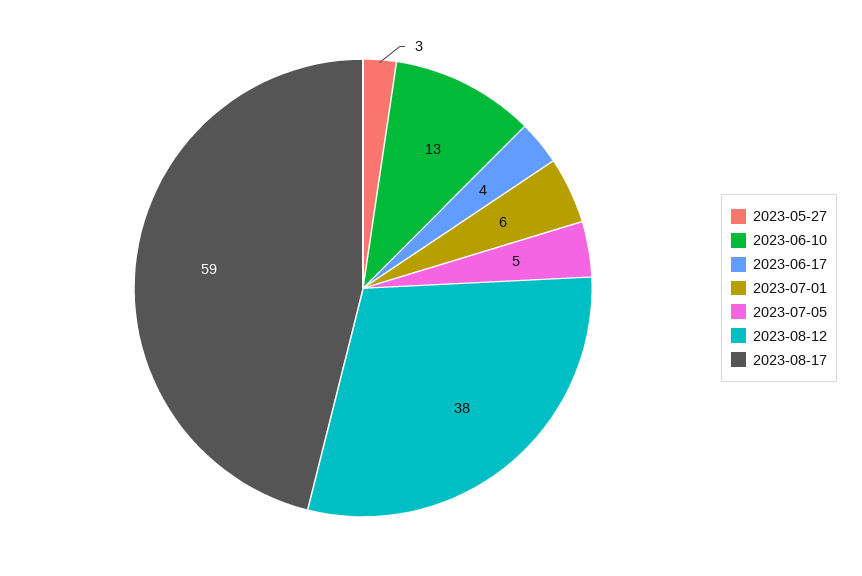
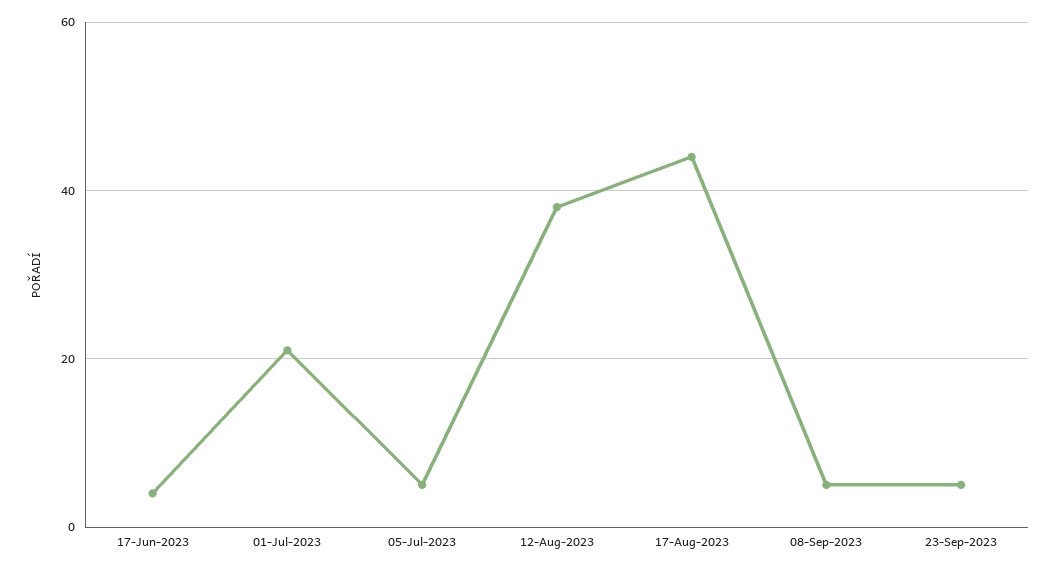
2023-05-27: 3 -> none
2023-06-10: 13 -> none
2023-07-01: 6 -> 20
2023-08-17: 59 -> 45
08-Sep-2023: none -> 5
23-Sep-2023: none -> 5

